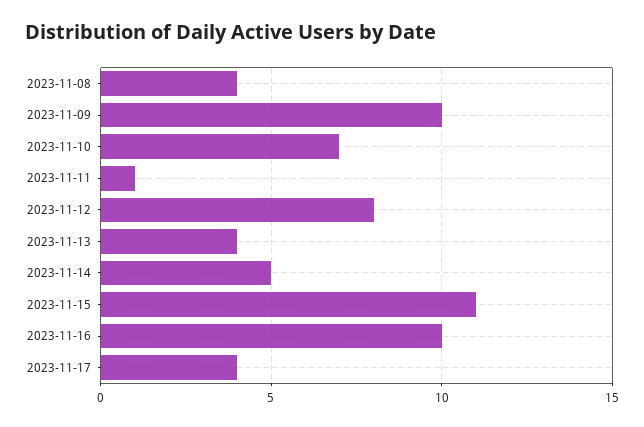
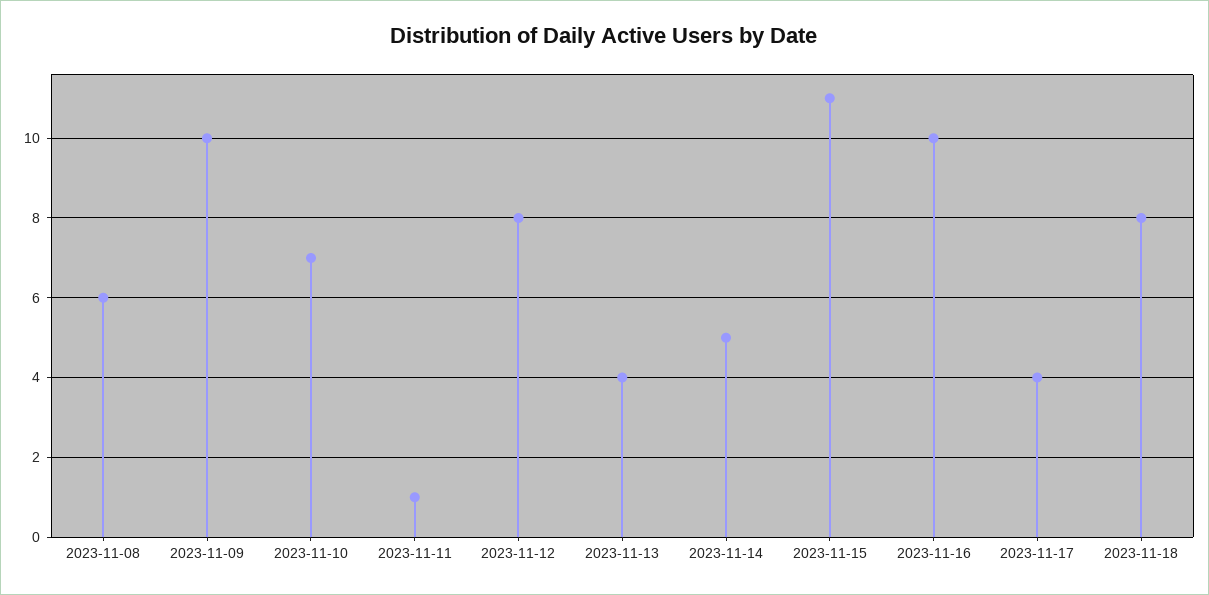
2023-11-08: 4 -> 6
2023-11-18: none -> 8

